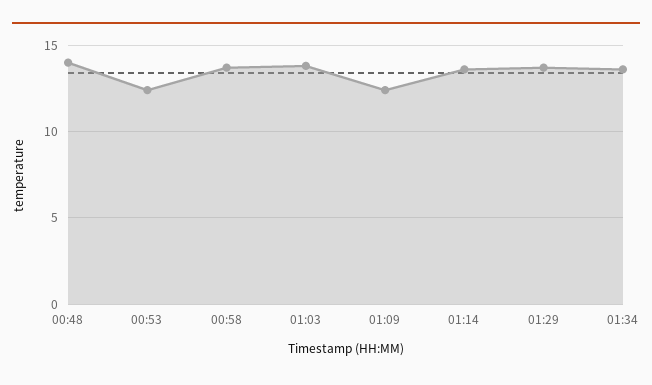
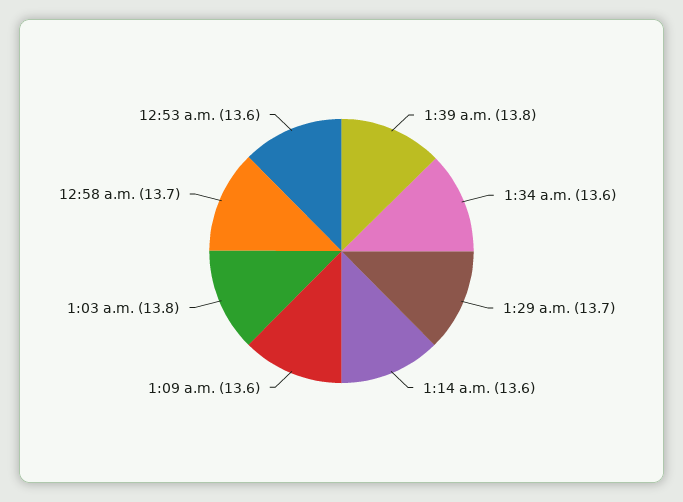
00:48: 14 -> none
00:53: 12.5 -> 13.6
01:09: 12.5 -> 13.6
1:39 a.m.: none -> 13.8

